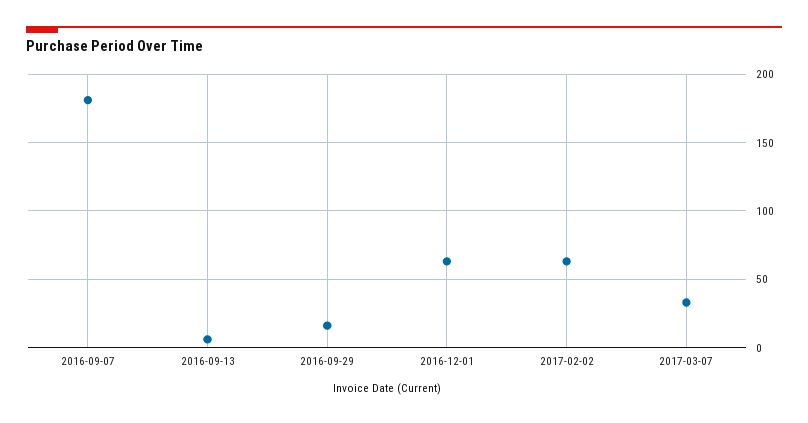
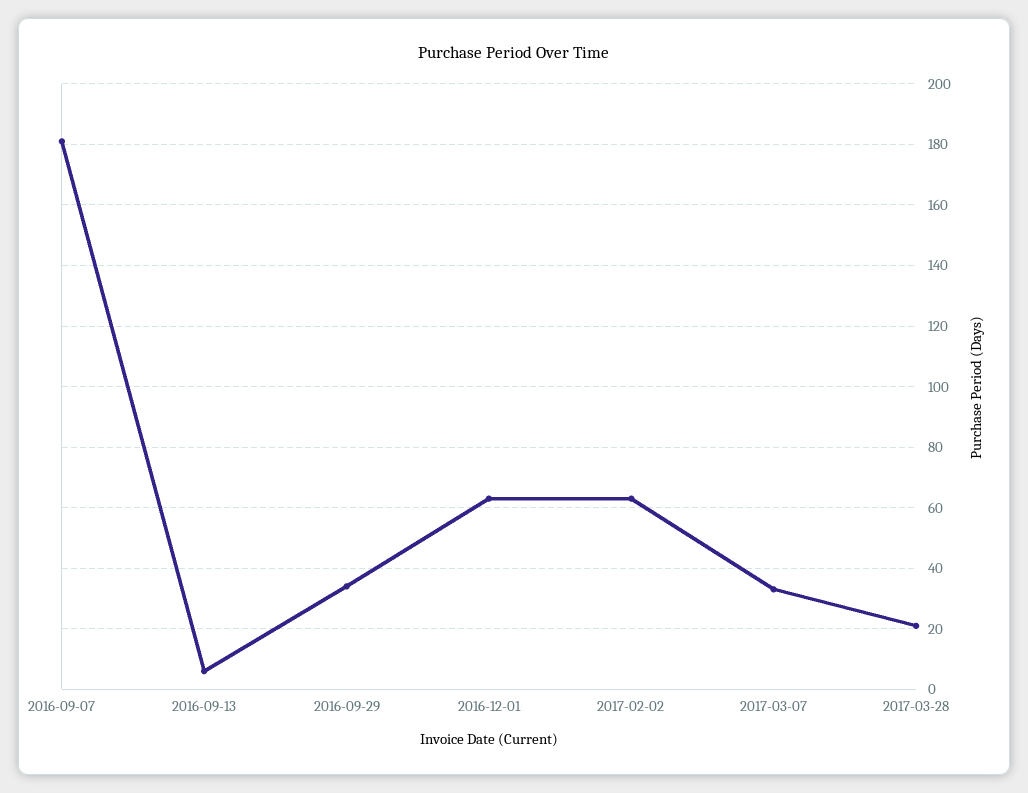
2016-09-29: 15 -> 35
2017-03-28: none -> 20

